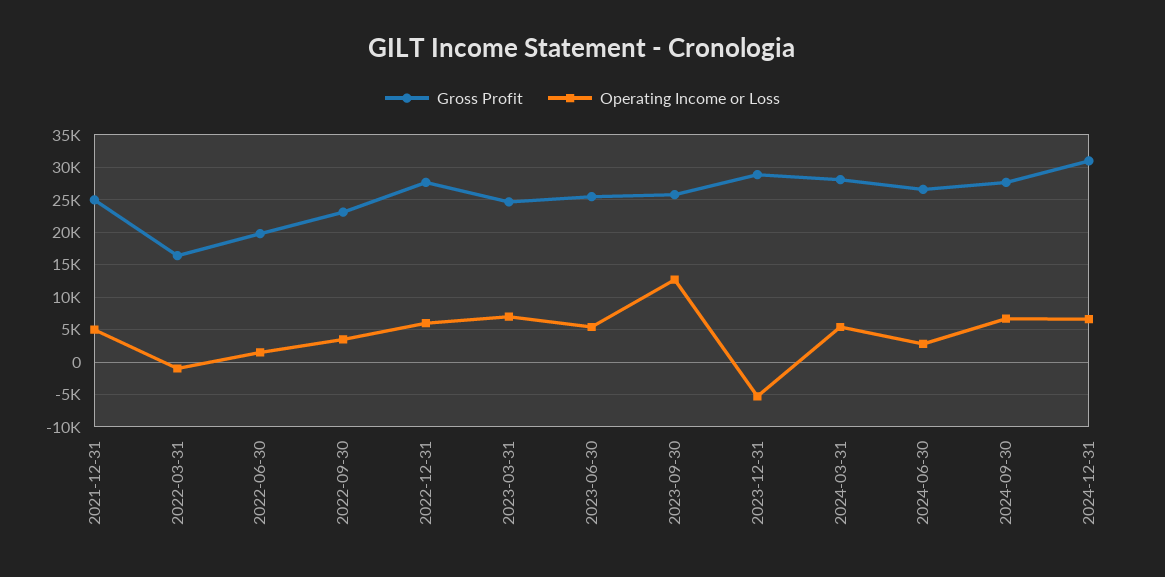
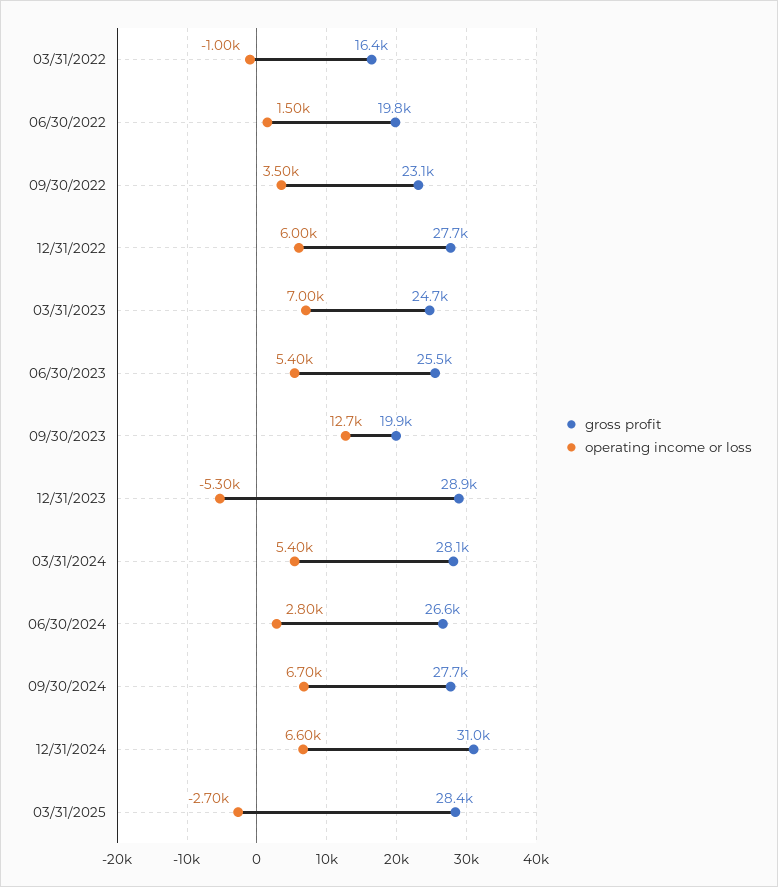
Gross Profit, 2021-12-31: 25000 -> none
Operating Income or Loss, 2021-12-31: 5000 -> none
Gross Profit, 2023-09-30: 26000 -> 19900
Gross Profit, 03/31/2025: none -> 28400
Operating Income or Loss, 03/31/2025: none -> -2700

